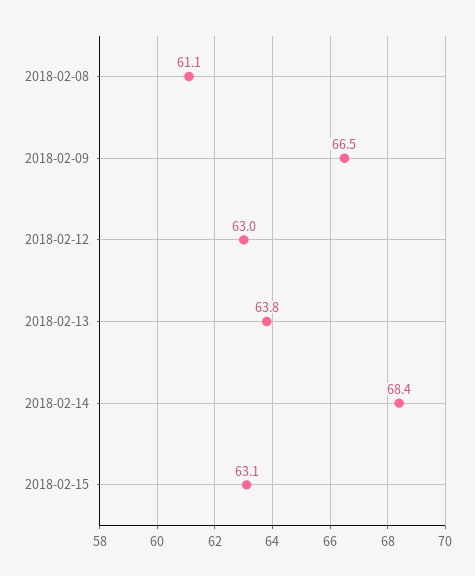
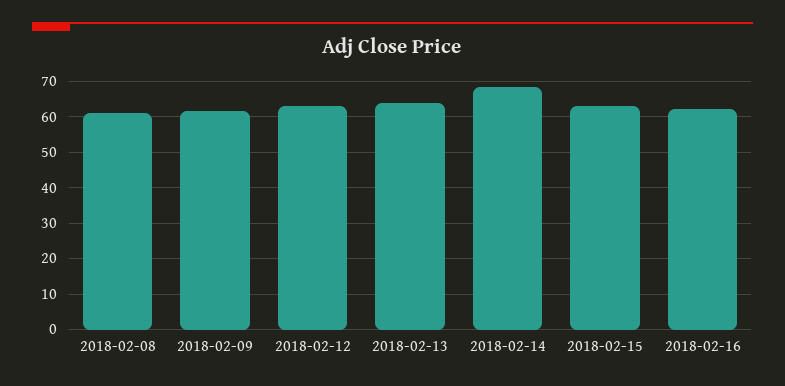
2018-02-09: 66.5 -> 62
2018-02-16: none -> 62

